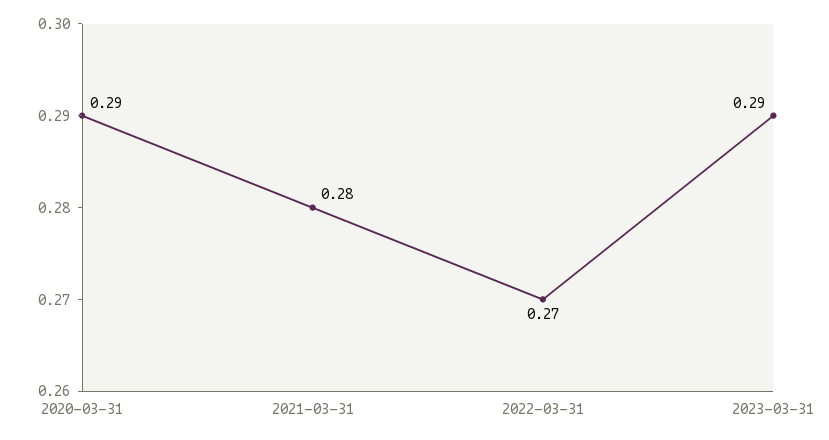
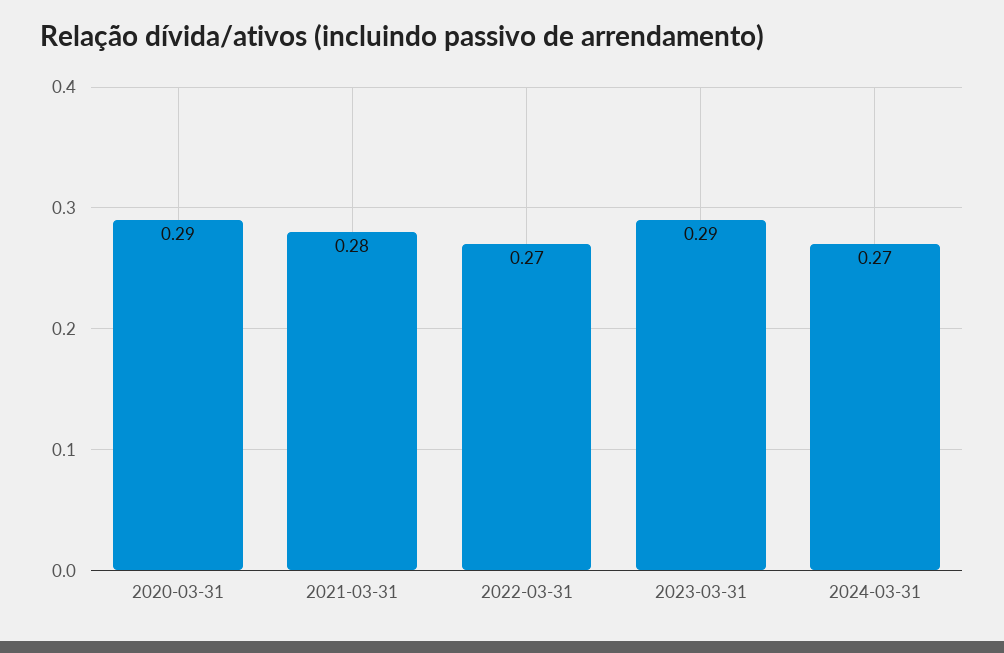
2024-03-31: none -> 0.27

